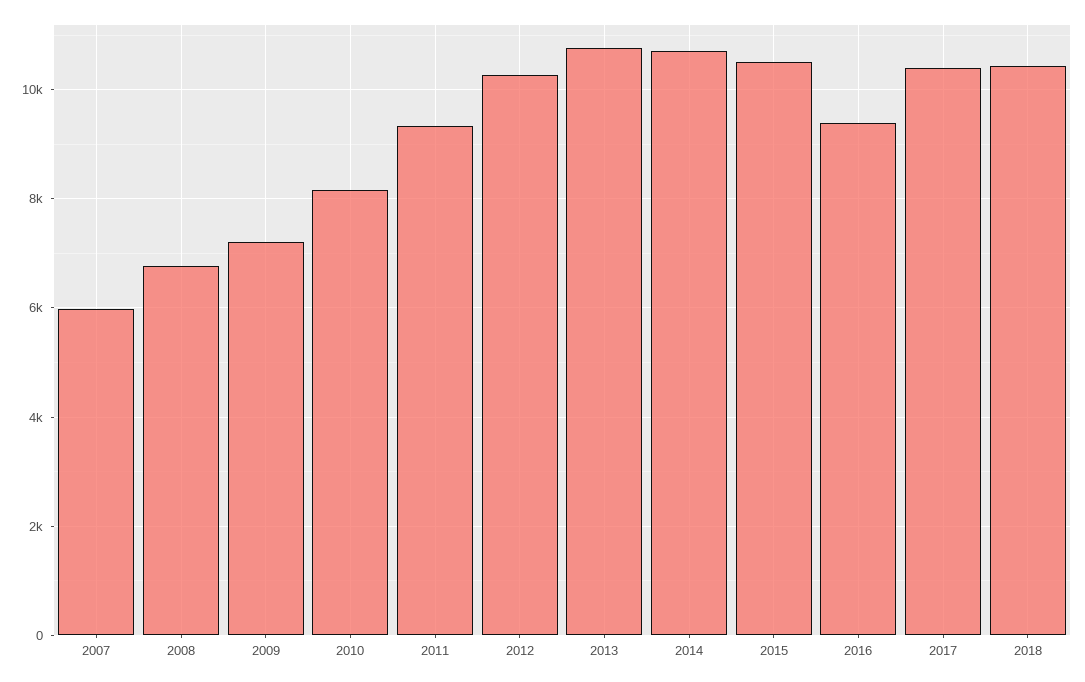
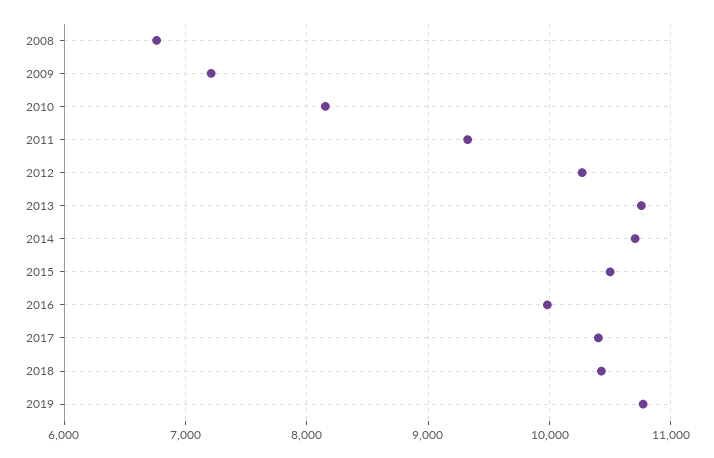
2007: 6000 -> none
2016: 9400 -> 10000
2019: none -> 10800

